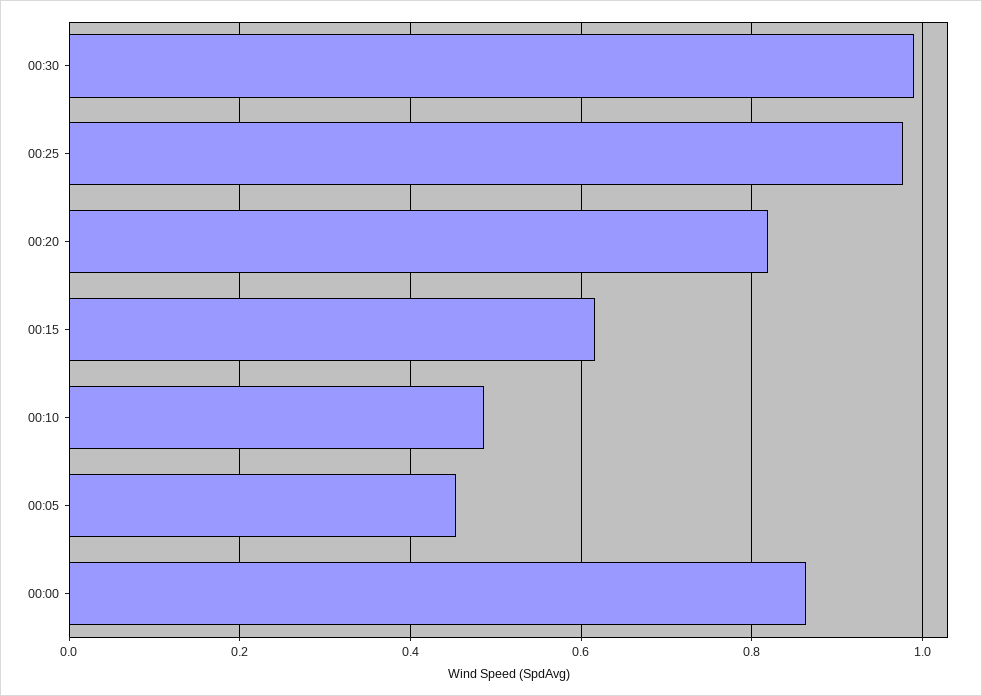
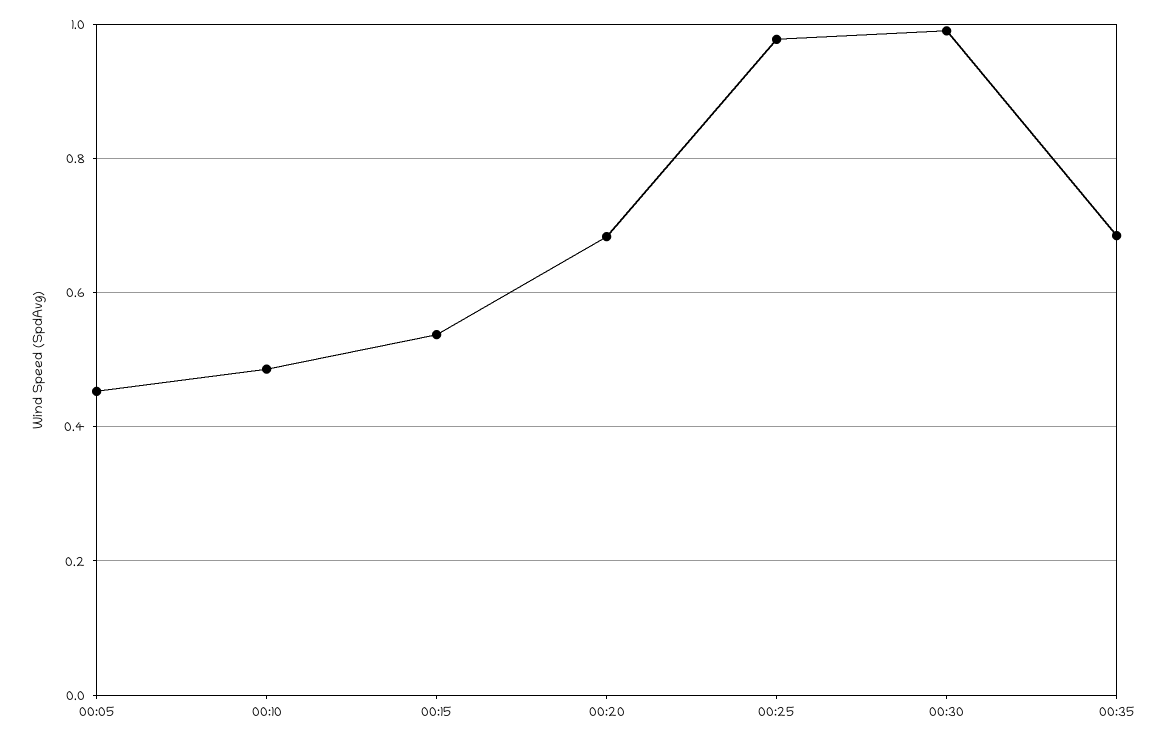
00:20: 0.82 -> 0.68
00:15: 0.62 -> 0.54
00:00: 0.86 -> none
00:35: none -> 0.68

